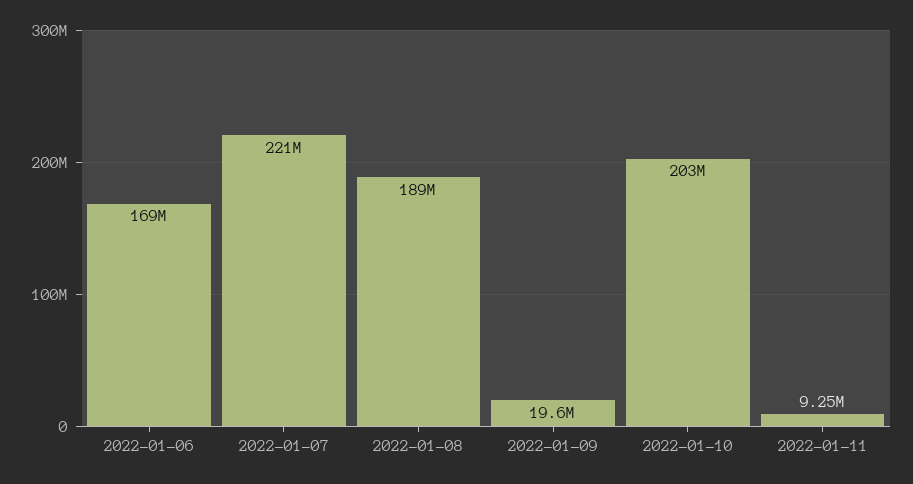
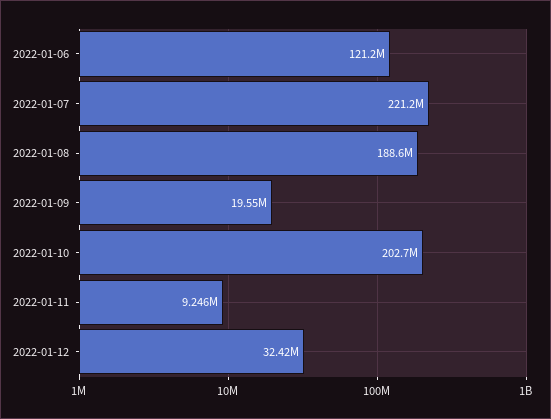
2022-01-06: 169000000 -> 121200000
2022-01-12: none -> 32420000

